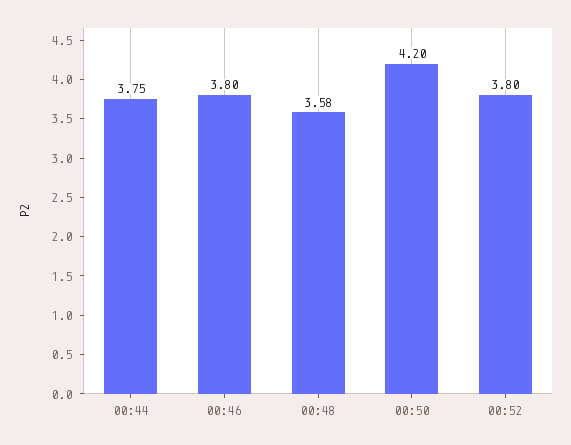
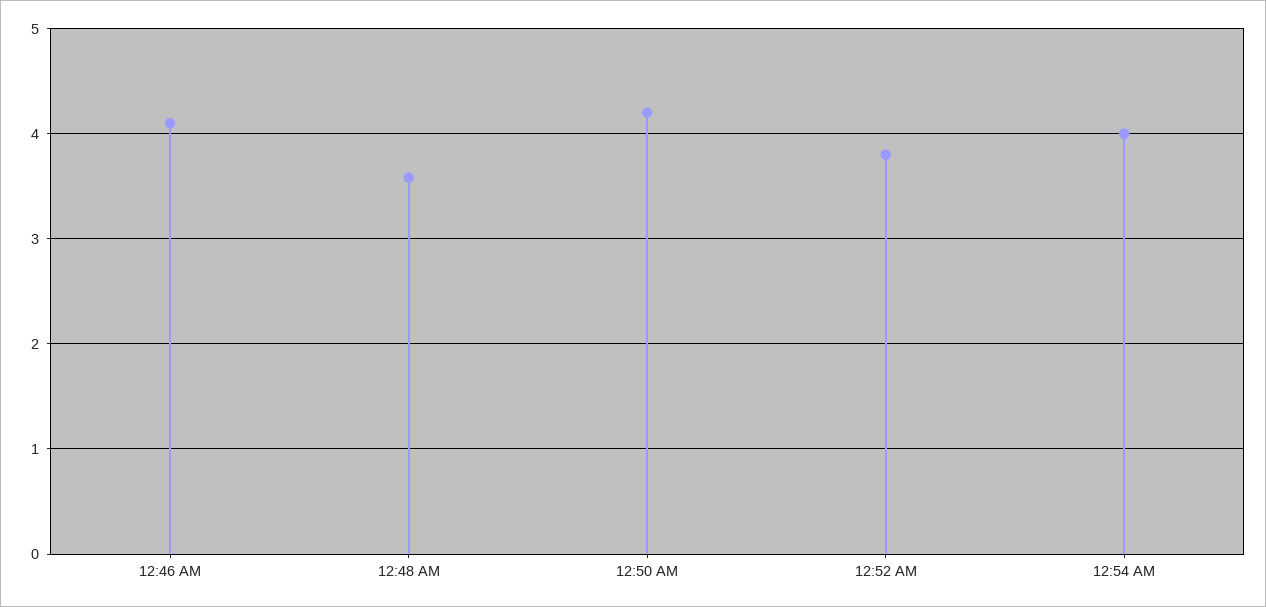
00:44: 3.75 -> none
00:46: 3.8 -> 4.1
12:54 AM: none -> 4

